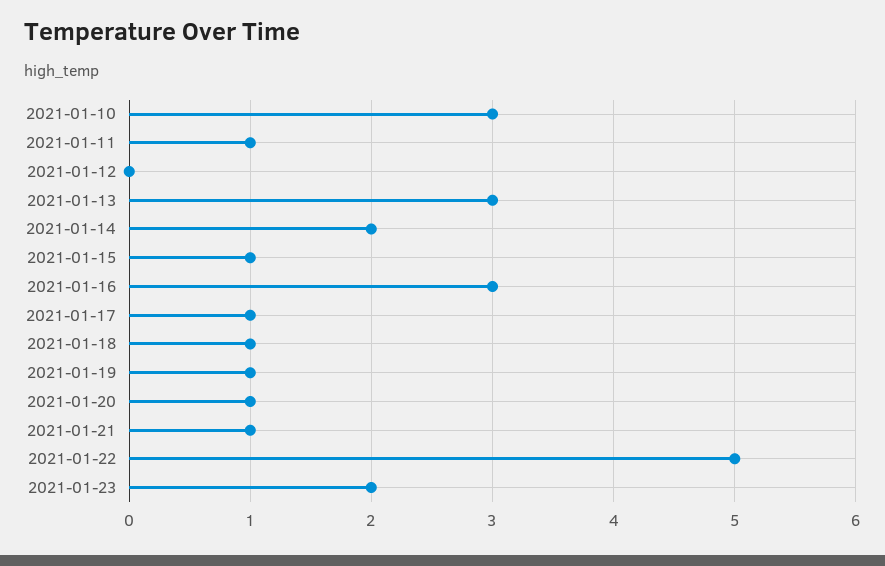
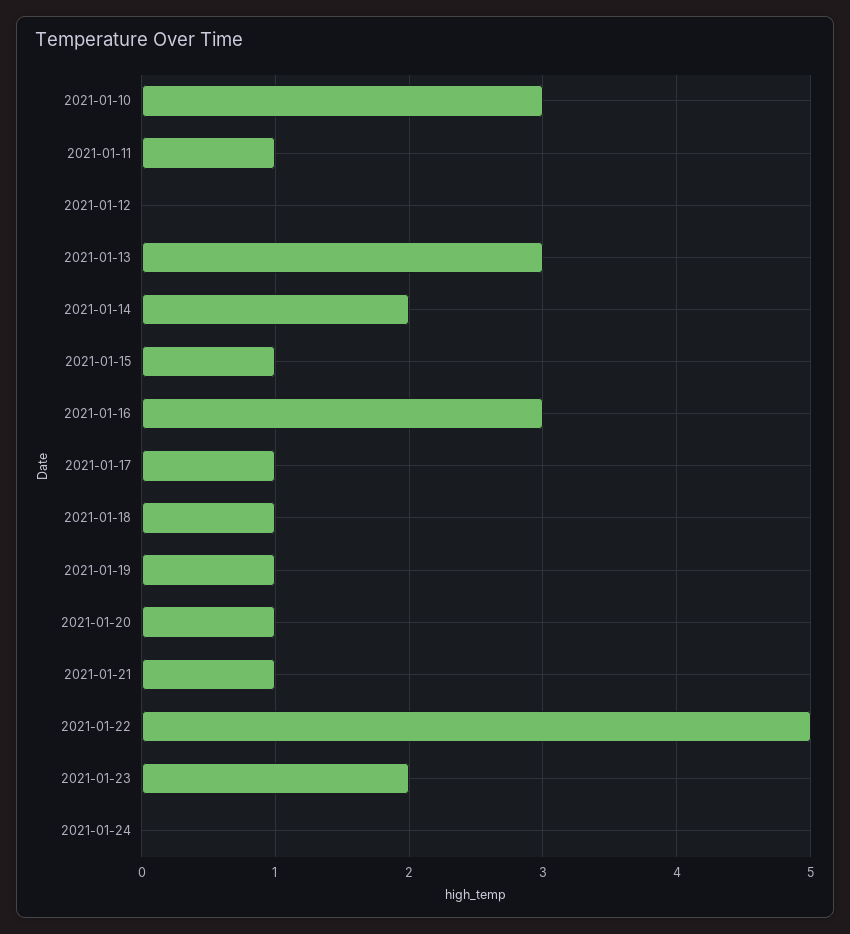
2021-01-24: none -> 0

